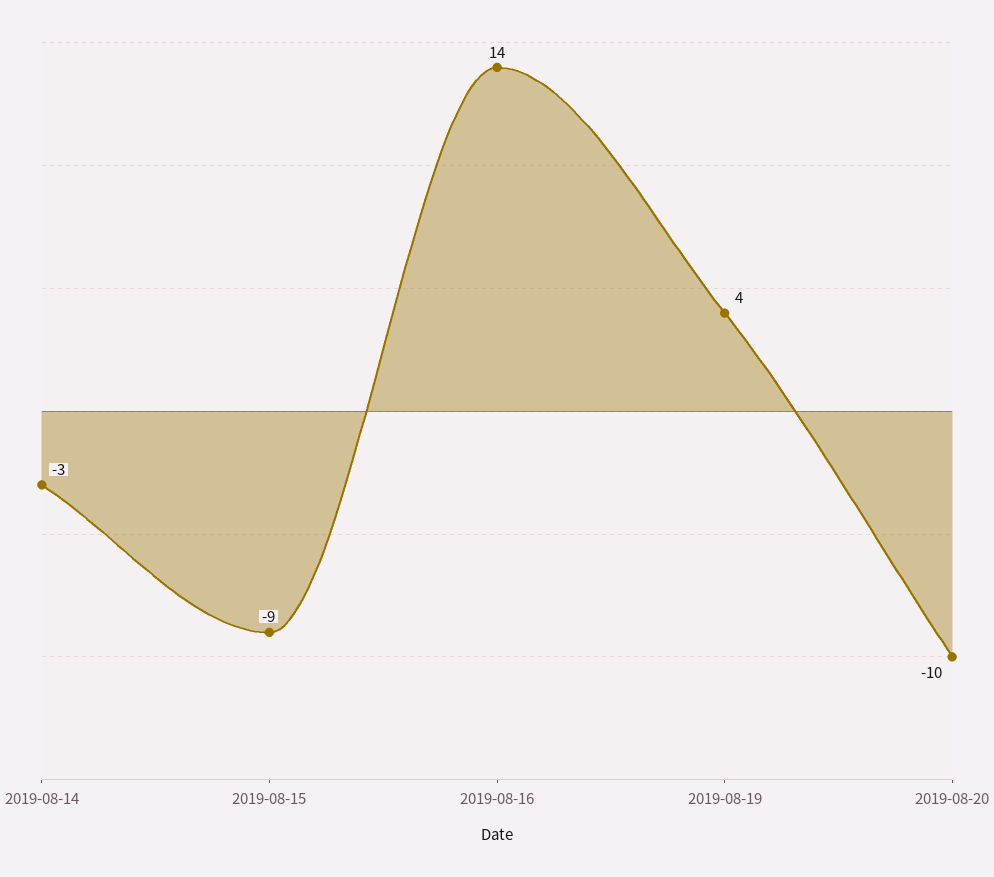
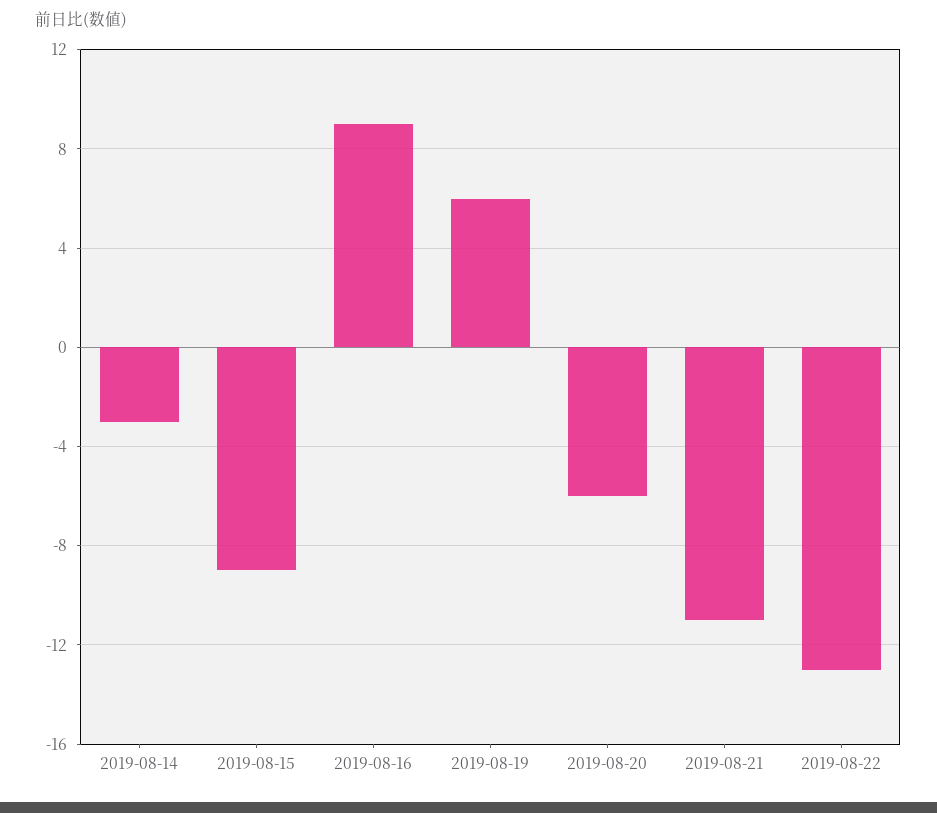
2019-08-16: 14 -> 9
2019-08-19: 4 -> 6
2019-08-20: -10 -> -6
2019-08-21: none -> -11
2019-08-22: none -> -13

